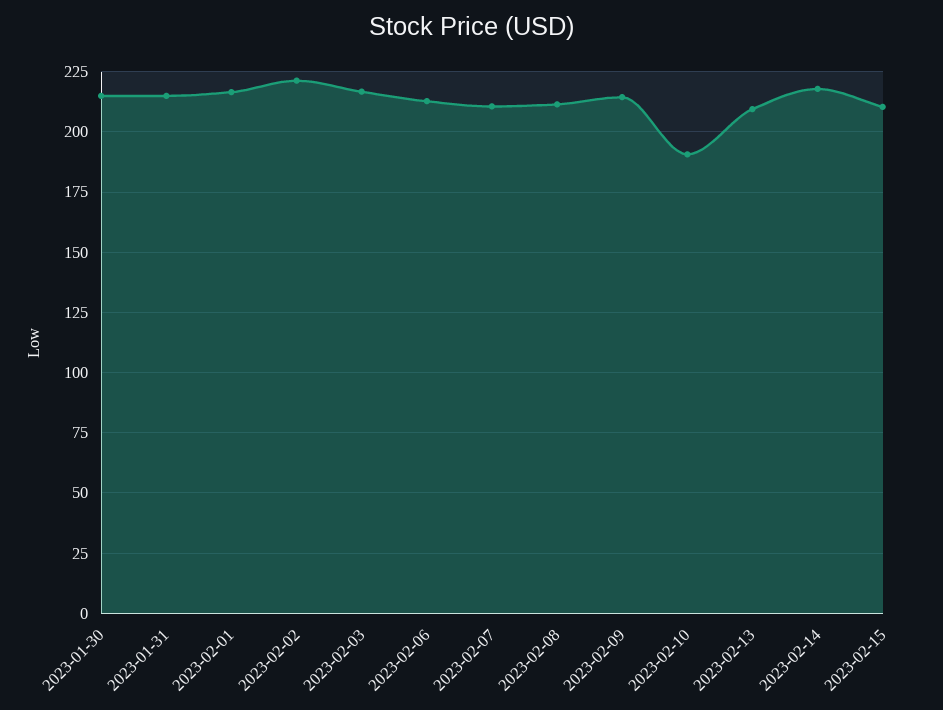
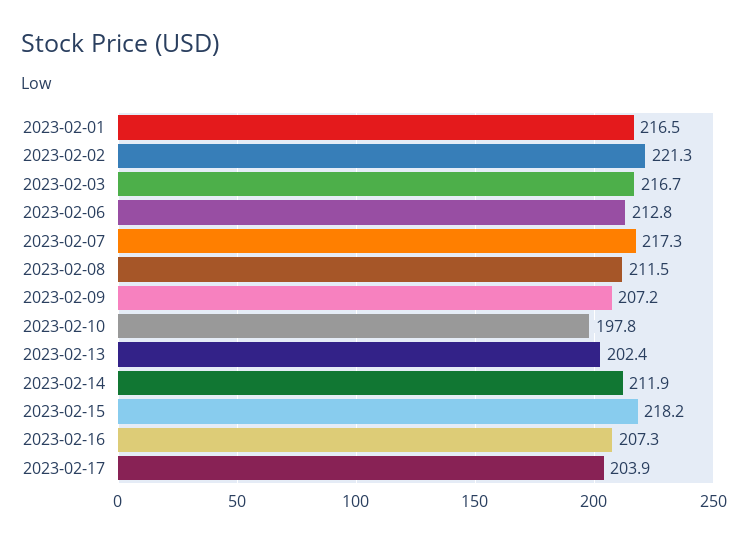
2023-01-30: 215 -> none
2023-01-31: 215 -> none
2023-02-07: 210 -> 217.3
2023-02-09: 215 -> 207.2
2023-02-10: 190 -> 197.8
2023-02-13: 210 -> 202.4
2023-02-14: 217.5 -> 211.9
2023-02-15: 210 -> 218.2
2023-02-16: none -> 207.3
2023-02-17: none -> 203.9

